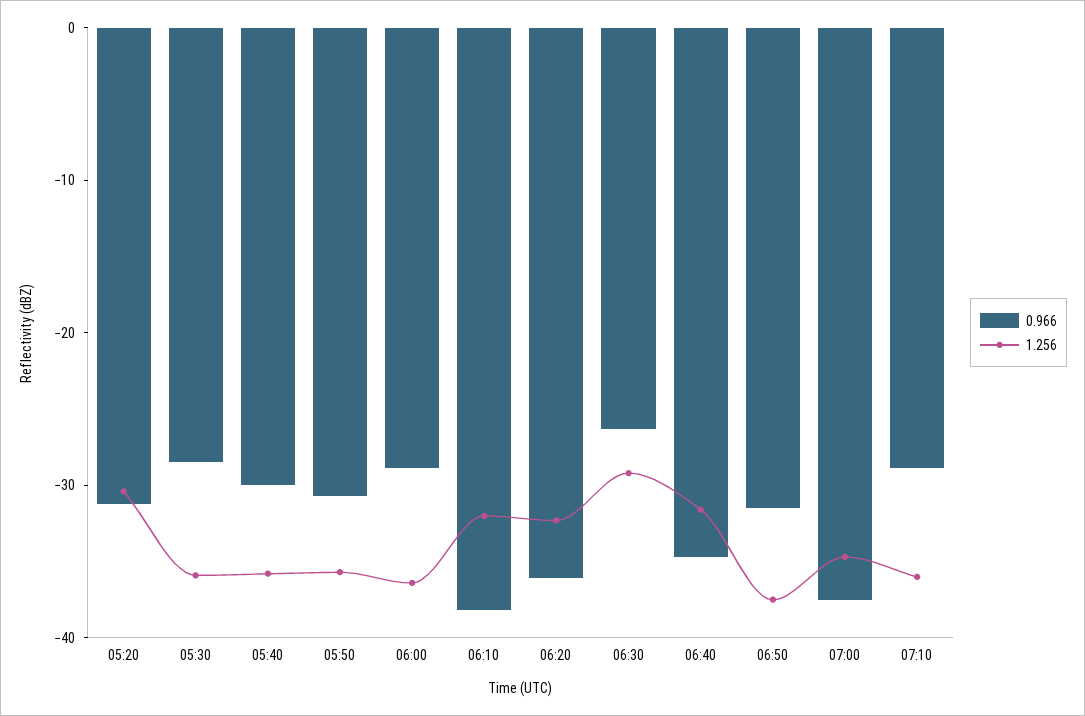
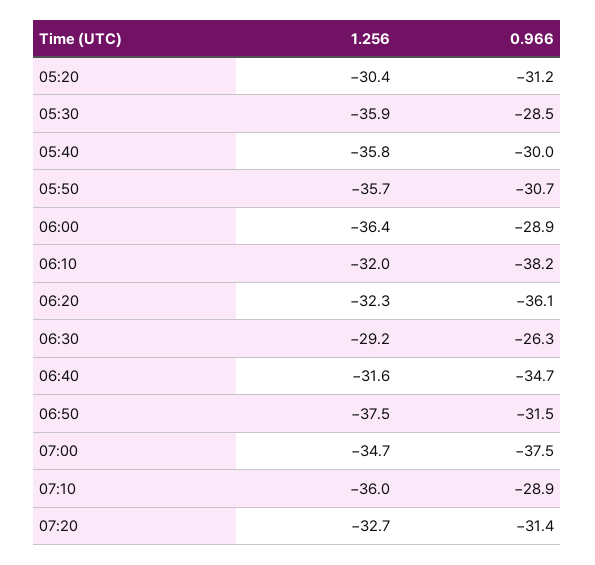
1.256, 07:20: none -> -32.7
0.966, 07:20: none -> -31.4

